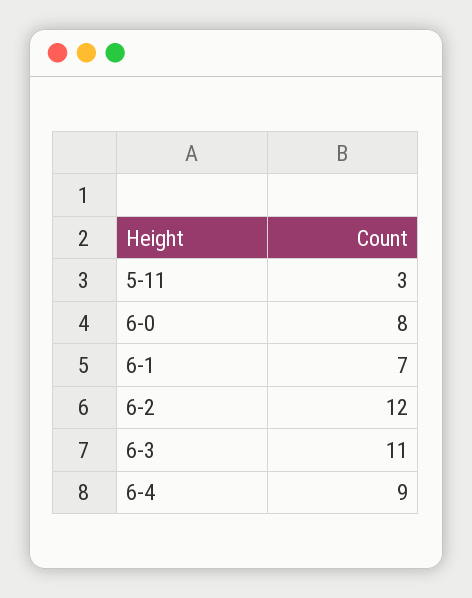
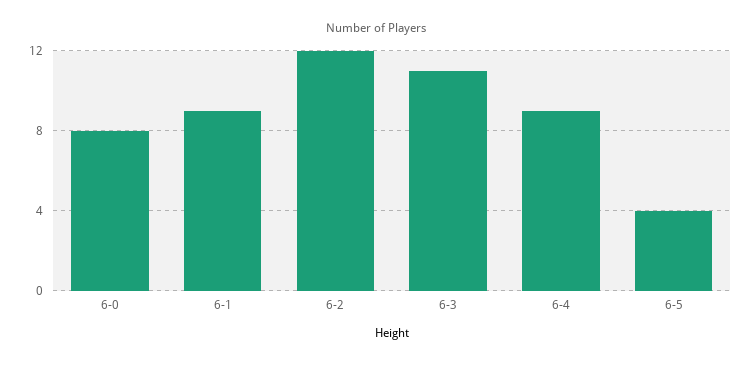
5-11: 3 -> none
6-1: 7 -> 9
6-5: none -> 4

